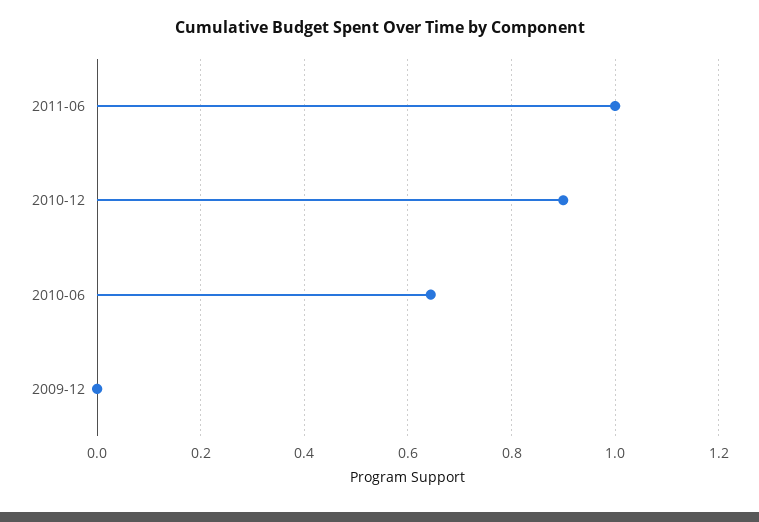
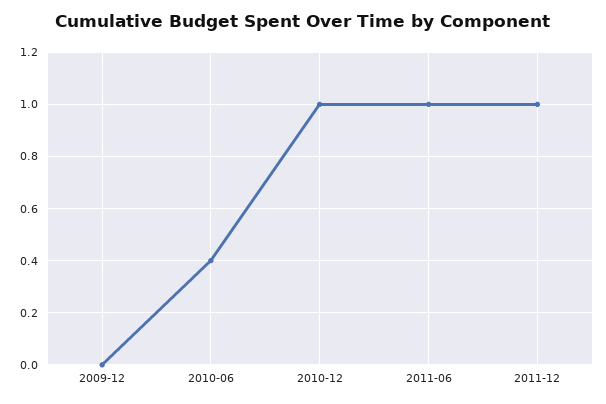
2010-12: 0.9 -> 1
2010-06: 0.64 -> 0.4
2011-12: none -> 1

